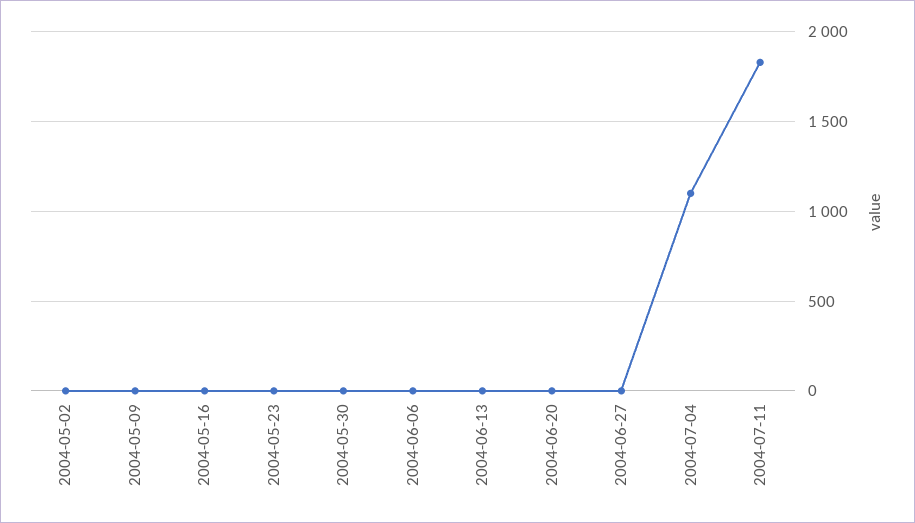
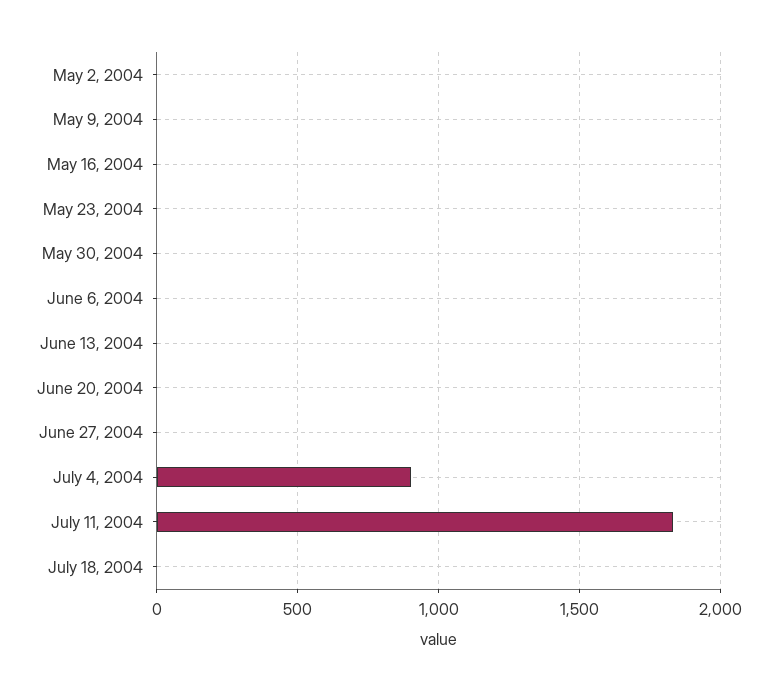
2004-07-04: 1100 -> 900
July 18, 2004: none -> 0

